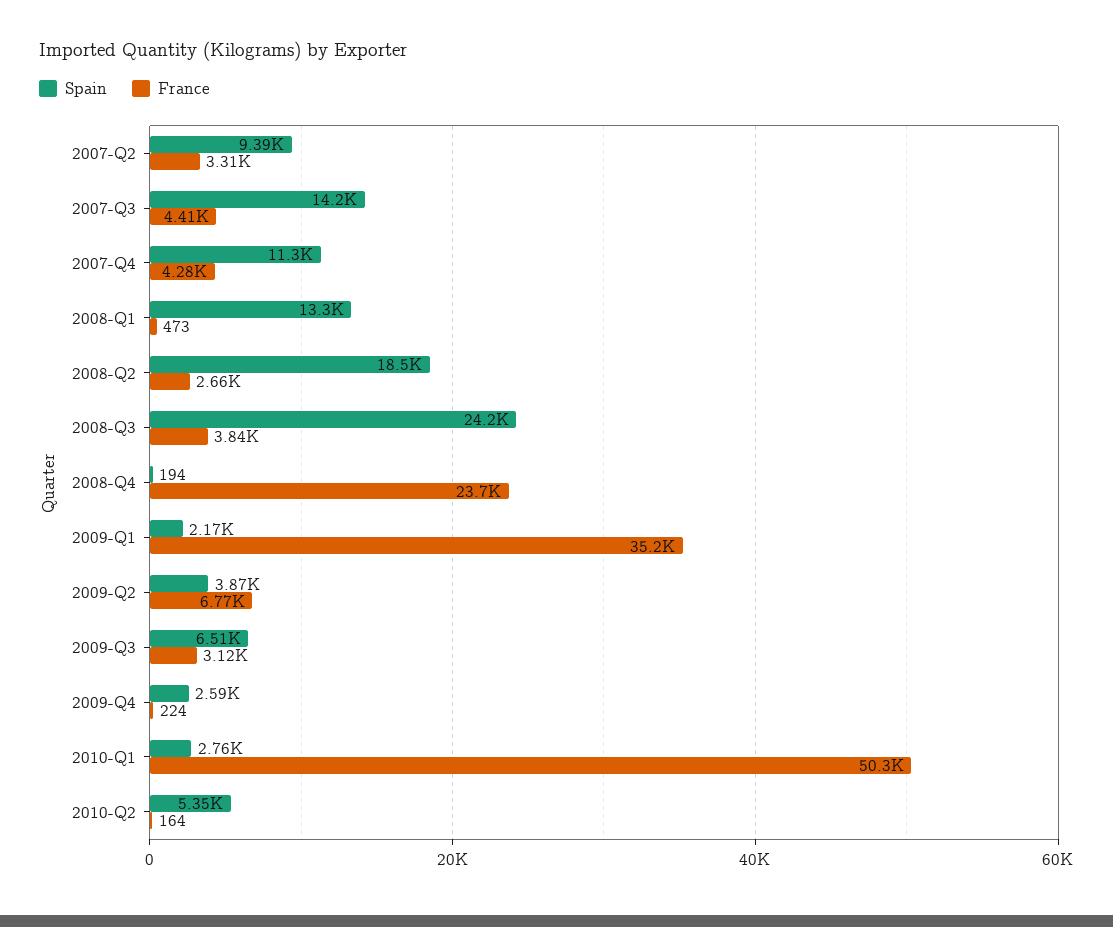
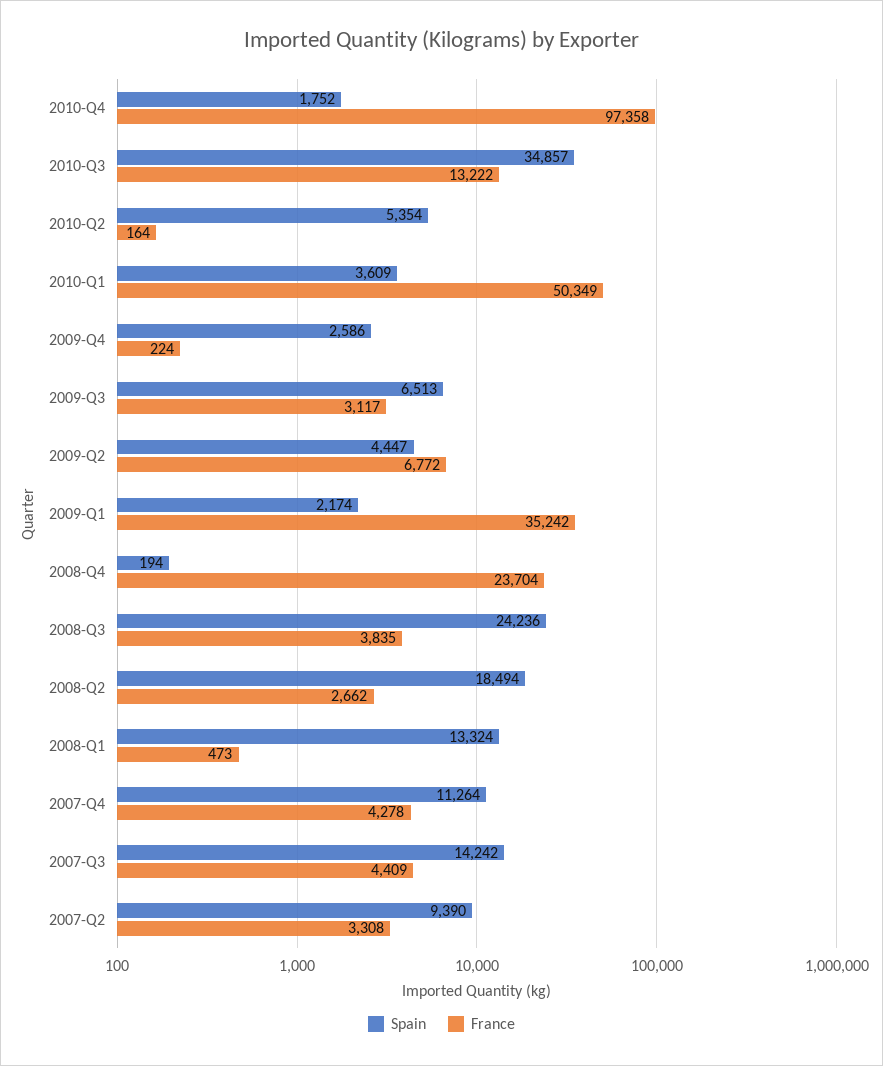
Spain, 2009-Q2: 3870 -> 4447
Spain, 2010-Q1: 2760 -> 3609
Spain, 2010-Q4: none -> 1752
France, 2010-Q4: none -> 97358
Spain, 2010-Q3: none -> 34857
France, 2010-Q3: none -> 13222

